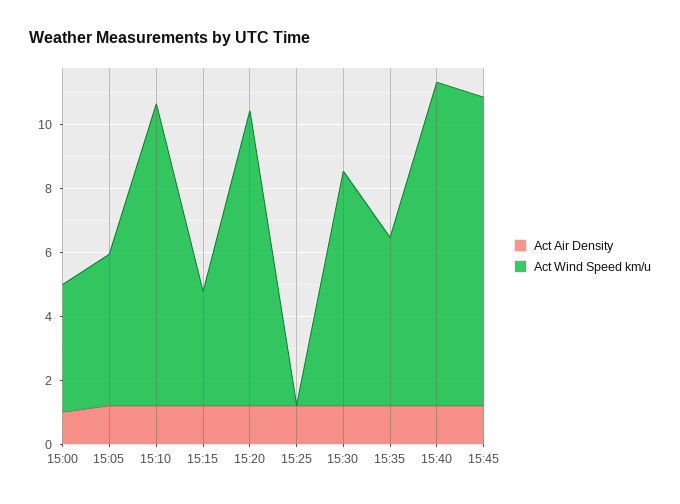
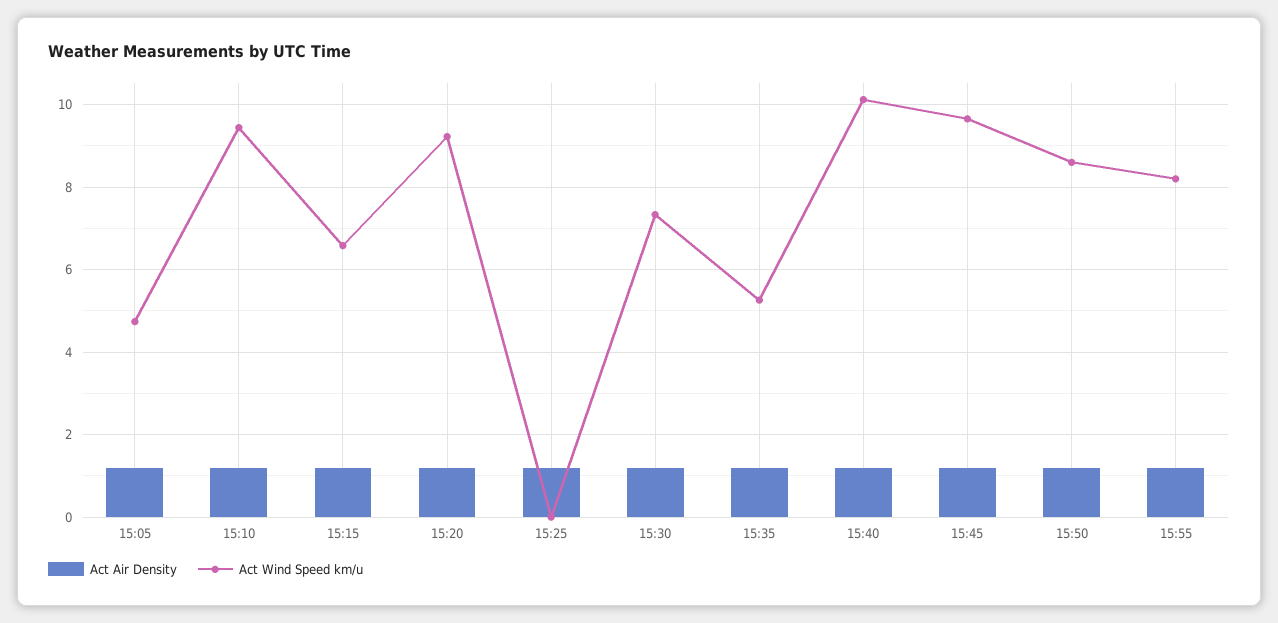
Act Air Density, 15:00: 1 -> none
Act Wind Speed km/u, 15:00: 4 -> none
Act Wind Speed km/u, 15:15: 3.5 -> 6.6
Act Air Density, 15:50: none -> 1.2
Act Wind Speed km/u, 15:50: none -> 8.6
Act Air Density, 15:55: none -> 1.2
Act Wind Speed km/u, 15:55: none -> 8.2

